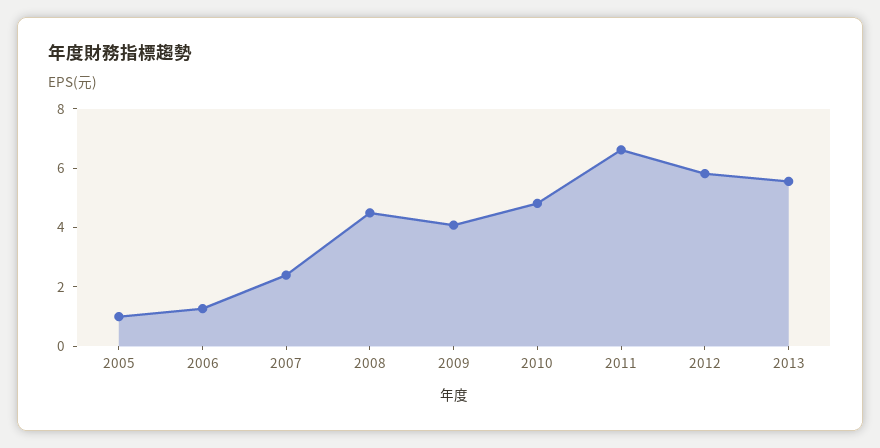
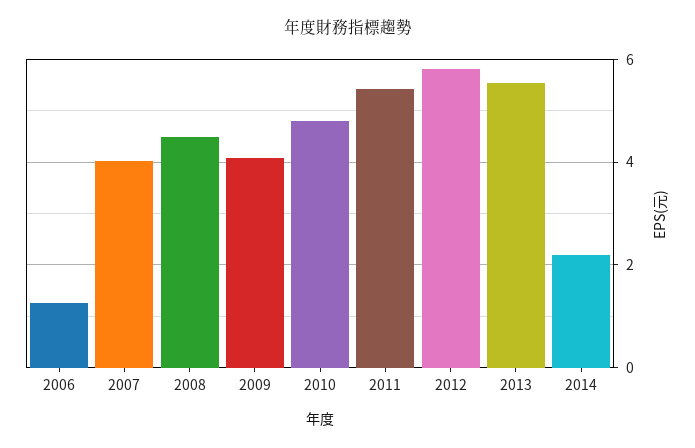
2005: 1 -> none
2007: 2.5 -> 4
2011: 6.5 -> 5.4
2014: none -> 2.2

